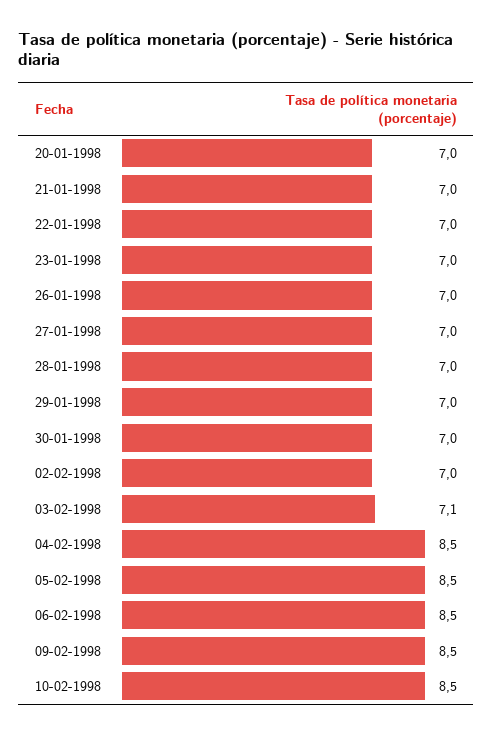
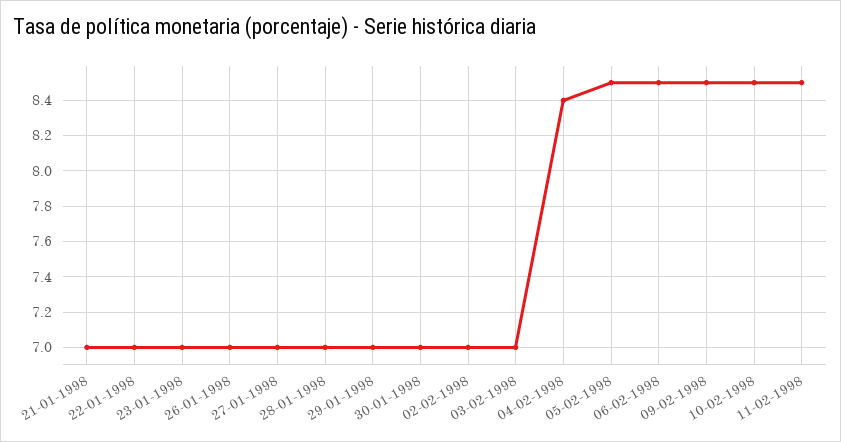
20-01-1998: 7 -> none
03-02-1998: 7.1 -> 7
04-02-1998: 8.5 -> 8.4
11-02-1998: none -> 8.5

